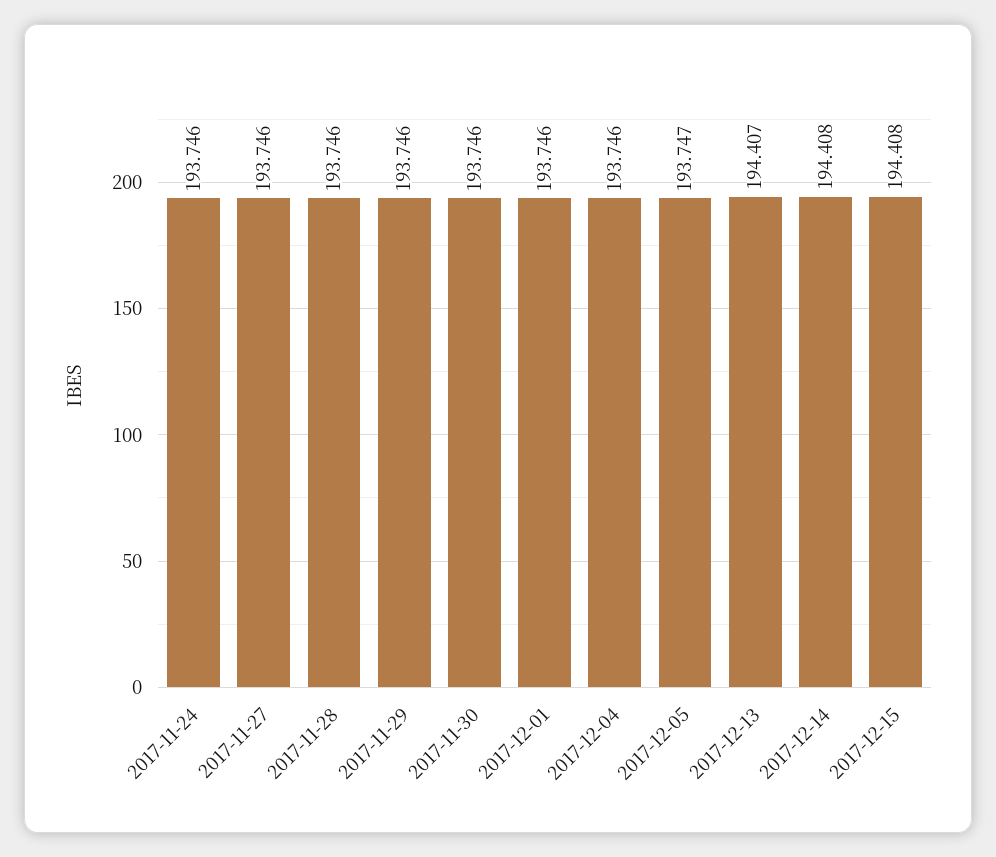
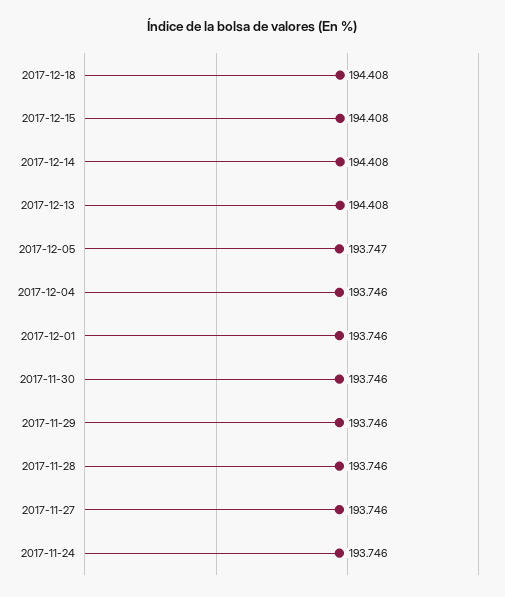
2017-12-13: 194.407 -> 194.408
2017-12-18: none -> 194.408

